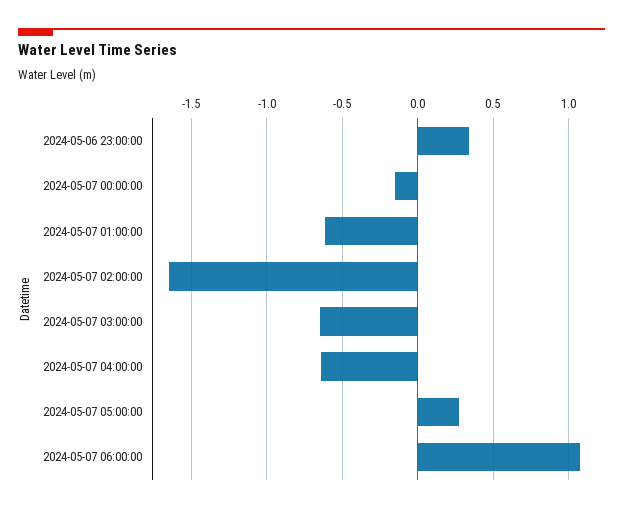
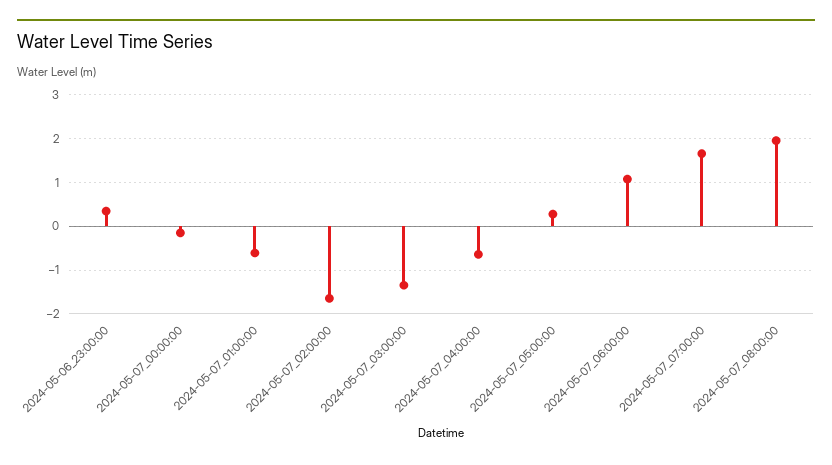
2024-05-07 03:00:00: -0.65 -> -1.4
2024-05-07_07:00:00: none -> 1.6
2024-05-07_08:00:00: none -> 2

